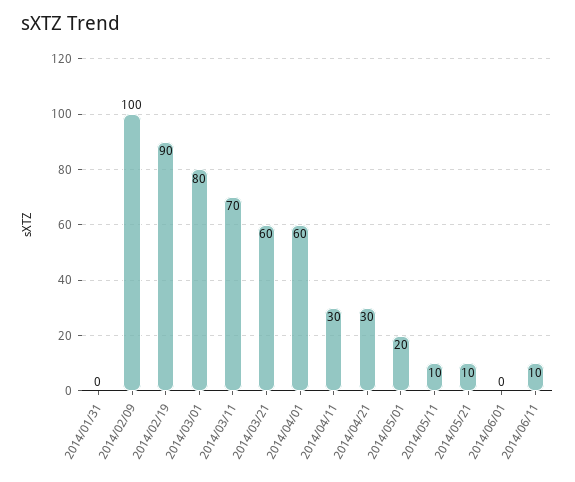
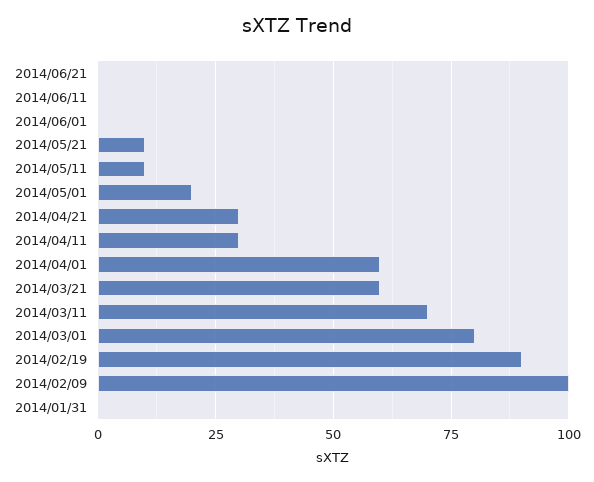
2014/06/11: 10 -> 0
2014/06/21: none -> 0

